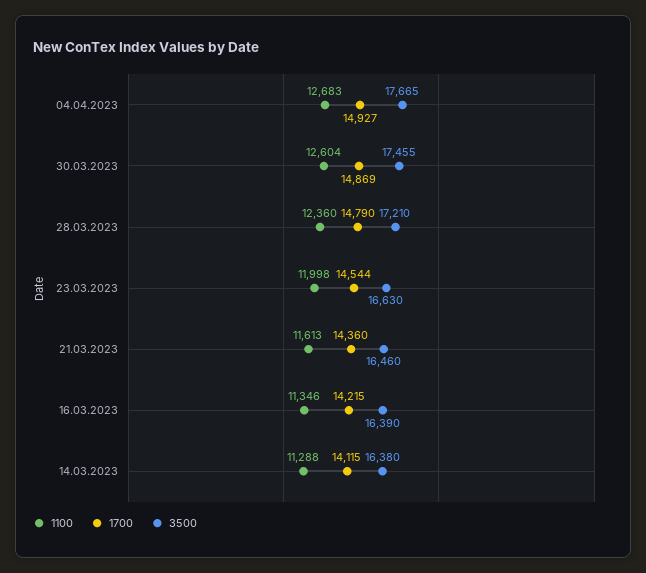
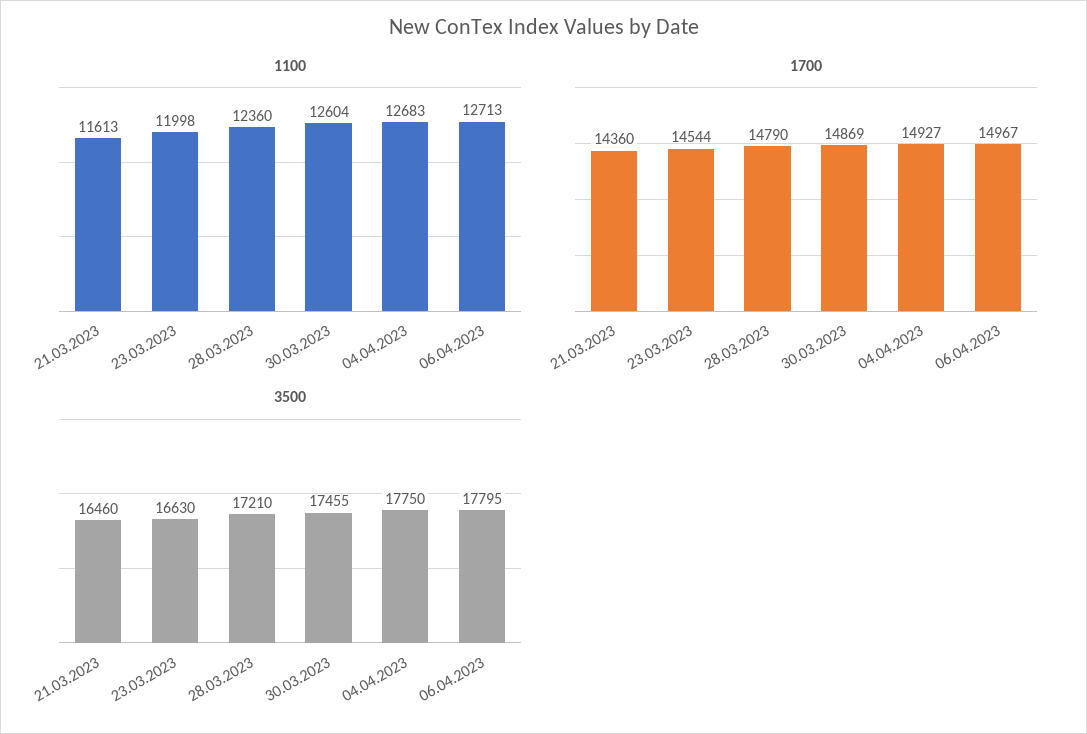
3500, 04.04.2023: 17665 -> 17750
1100, 16.03.2023: 11346 -> none
1700, 16.03.2023: 14215 -> none
3500, 16.03.2023: 16390 -> none
1100, 14.03.2023: 11288 -> none
1700, 14.03.2023: 14115 -> none
3500, 14.03.2023: 16380 -> none
1100, 06.04.2023: none -> 12713
1700, 06.04.2023: none -> 14967
3500, 06.04.2023: none -> 17795

